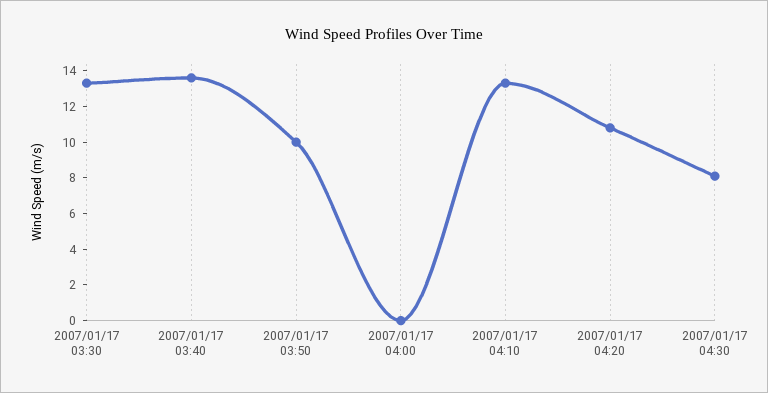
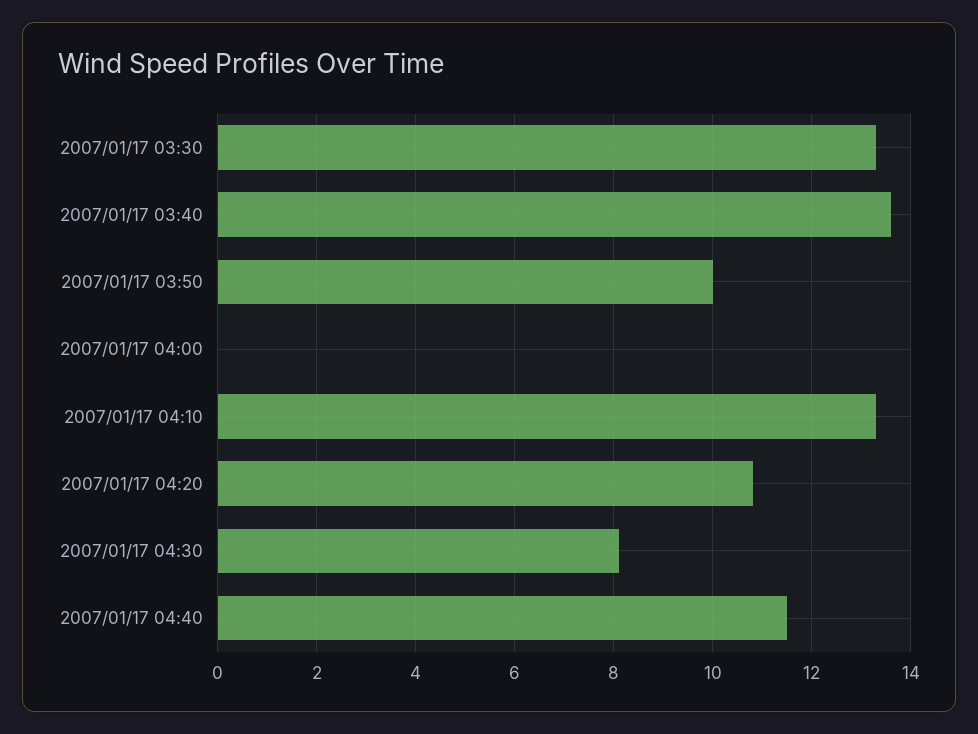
2007/01/17 04:40: none -> 11.5

